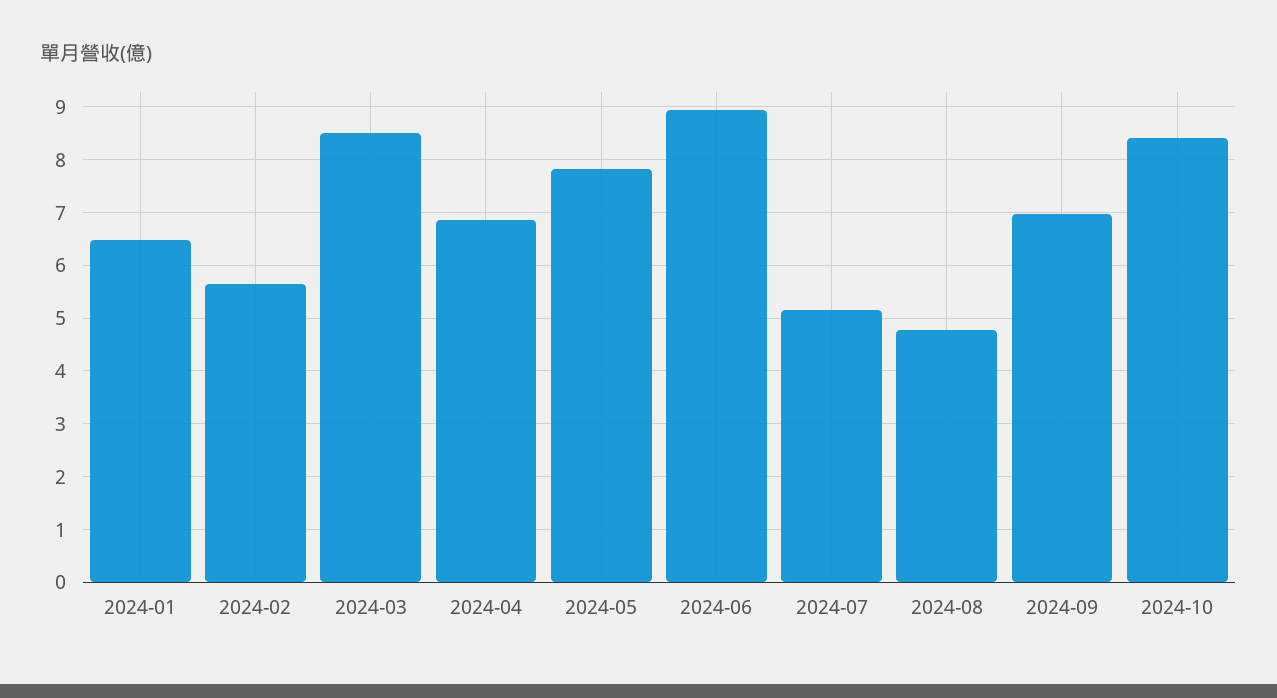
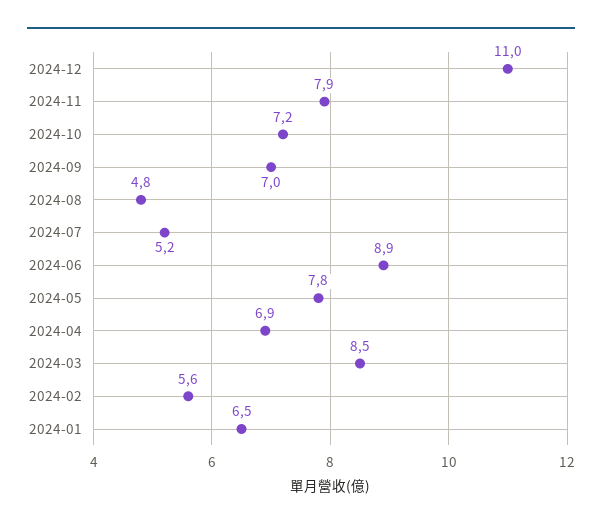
2024-10: 8.4 -> 7.2
2024-12: none -> 11
2024-11: none -> 7.9

